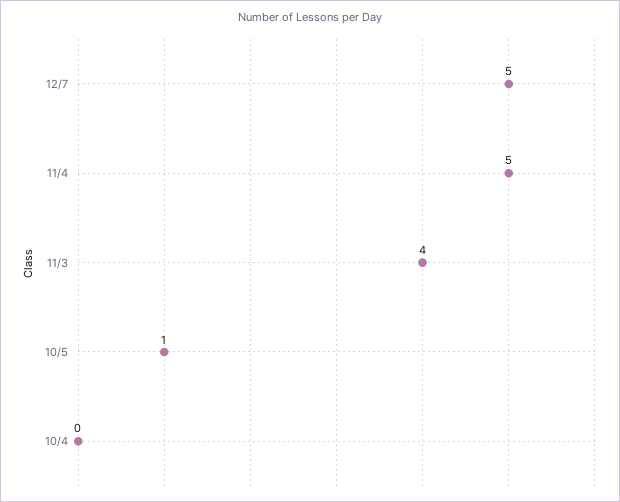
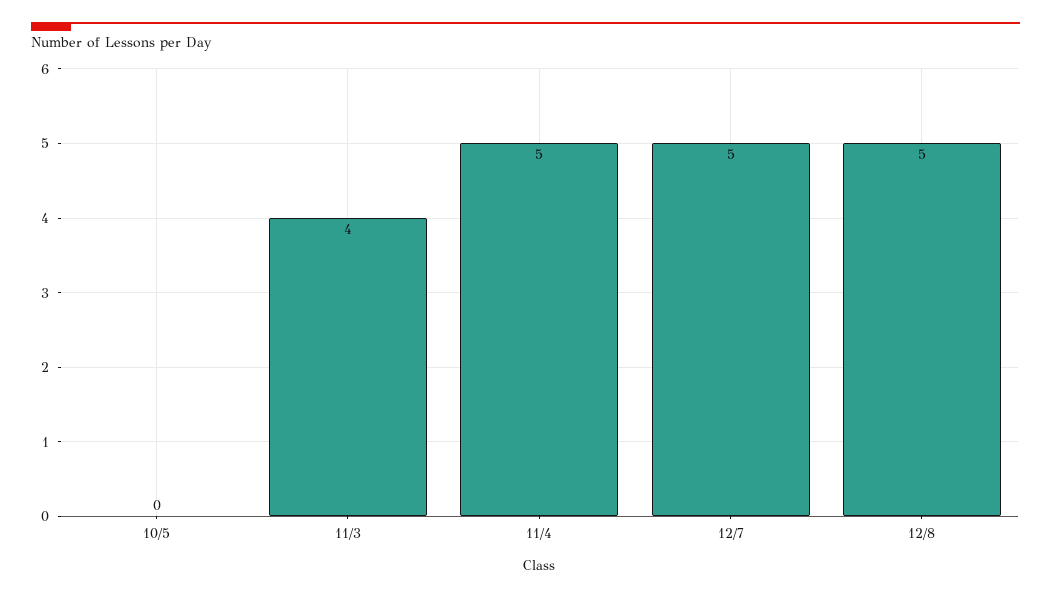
10/5: 1 -> 0
10/4: 0 -> none
12/8: none -> 5

